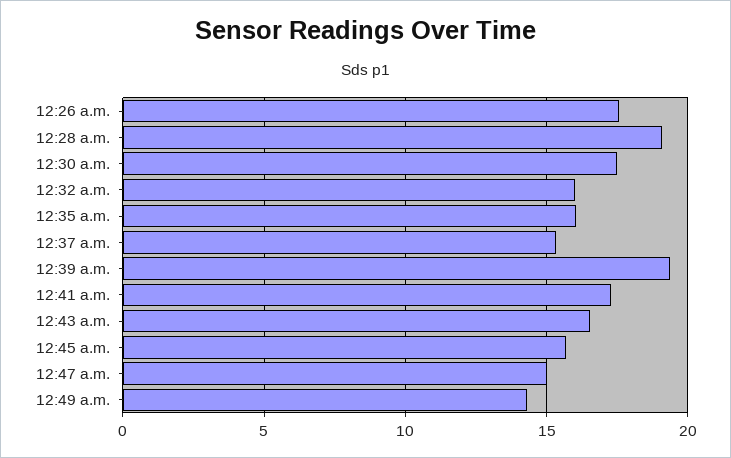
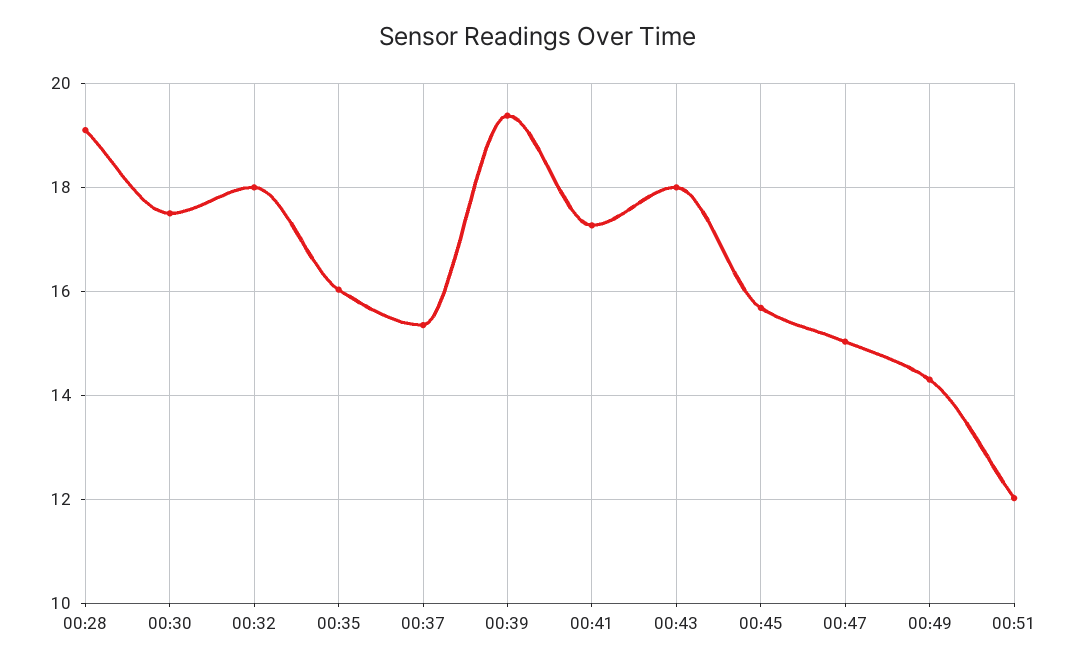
12:26 a.m.: 17.5 -> none
12:32 a.m.: 16 -> 18
12:43 a.m.: 16.5 -> 18
00:51: none -> 12

